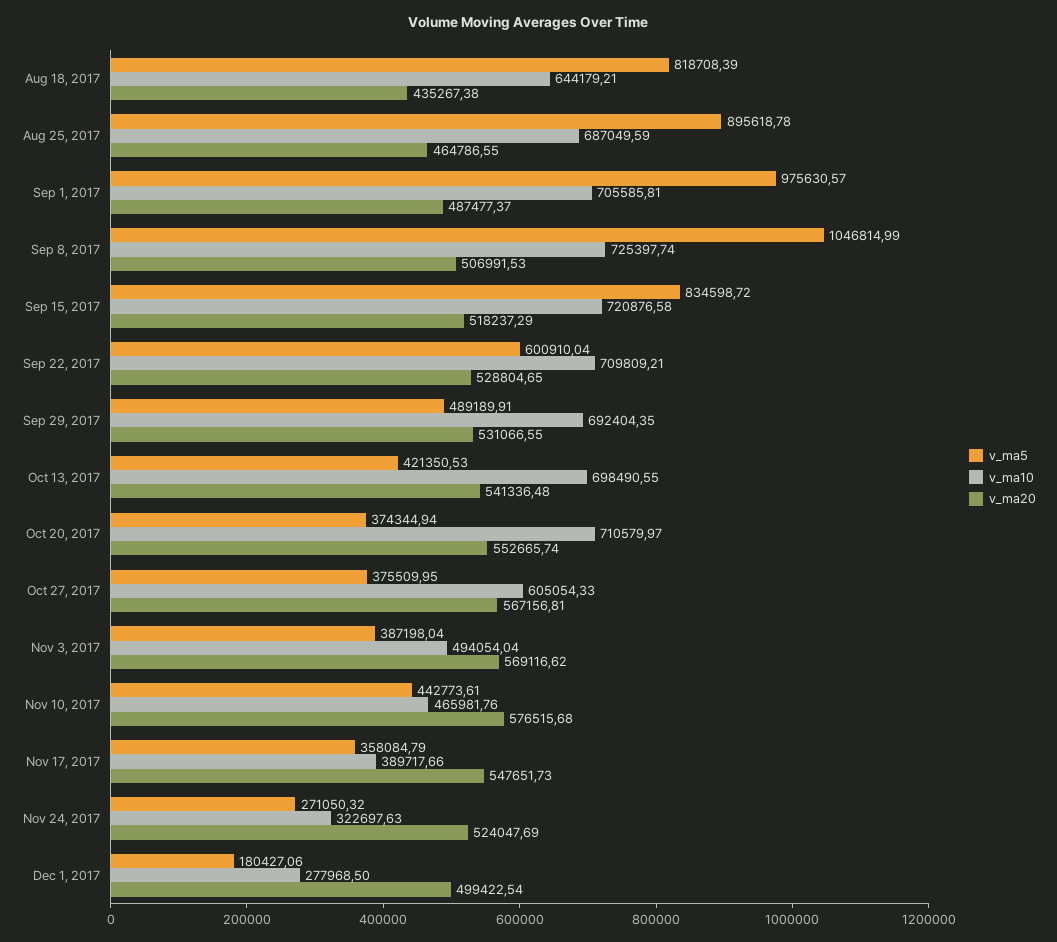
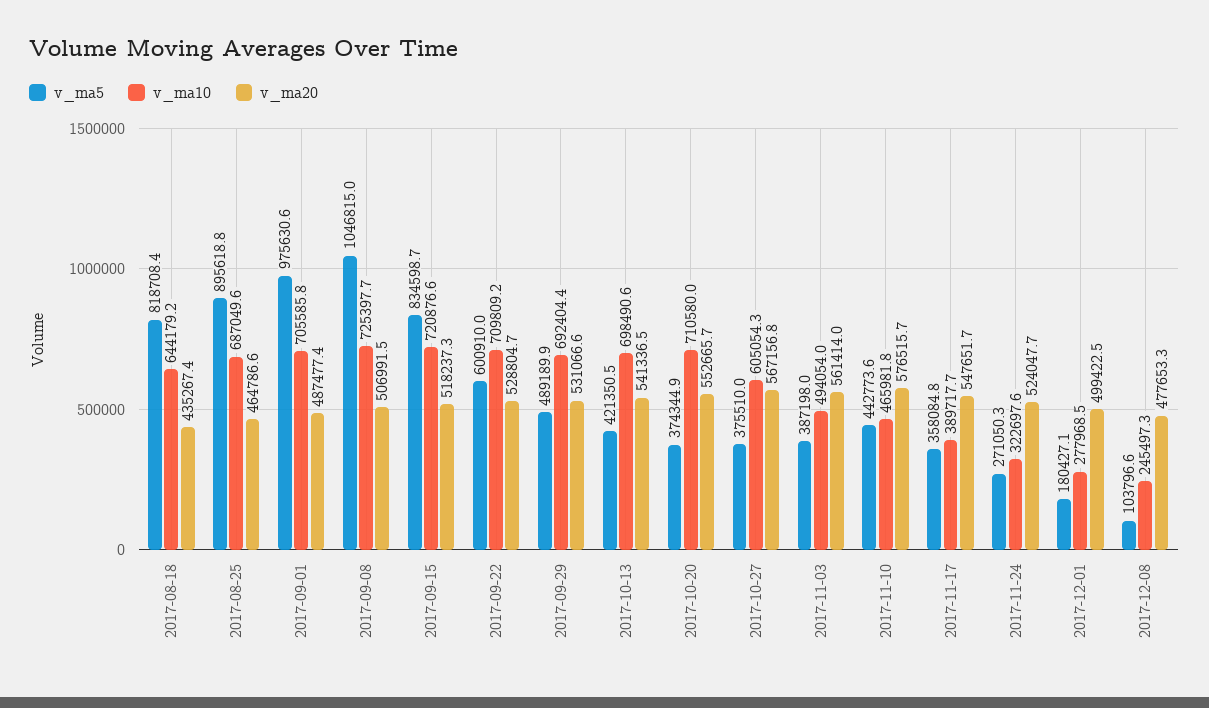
v_ma20, Nov 3, 2017: 569116.62 -> 561414
v_ma5, 2017-12-08: none -> 103796.6
v_ma10, 2017-12-08: none -> 245497.3
v_ma20, 2017-12-08: none -> 477653.3

